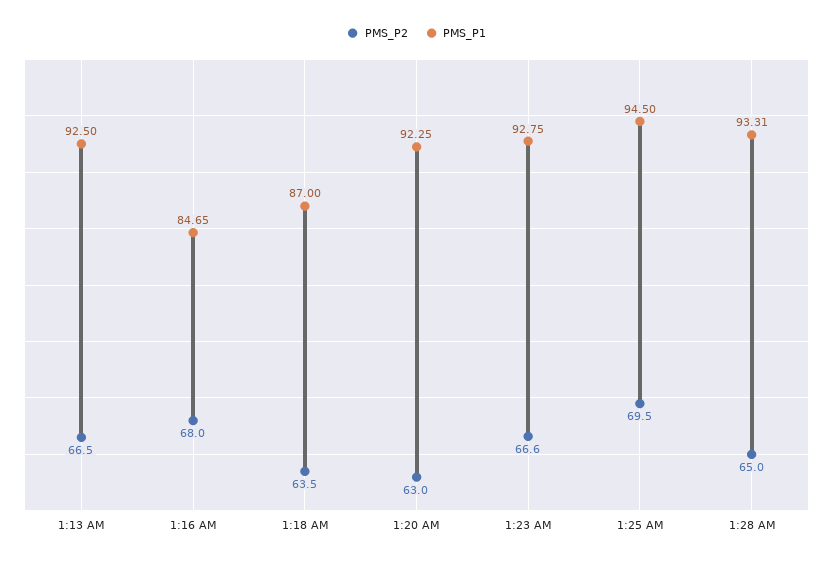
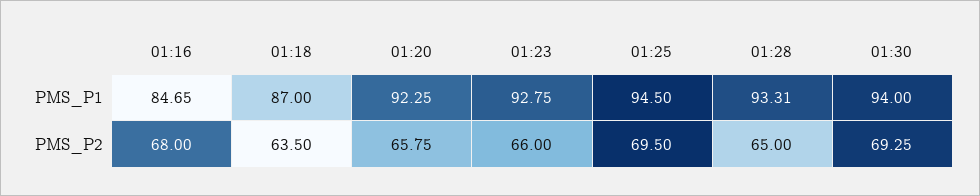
PMS_P2, 1:13 AM: 66.5 -> none
PMS_P1, 1:13 AM: 92.5 -> none
PMS_P2, 1:20 AM: 63 -> 65.75
PMS_P2, 1:23 AM: 66.6 -> 66
PMS_P1, 01:30: none -> 94
PMS_P2, 01:30: none -> 69.25

